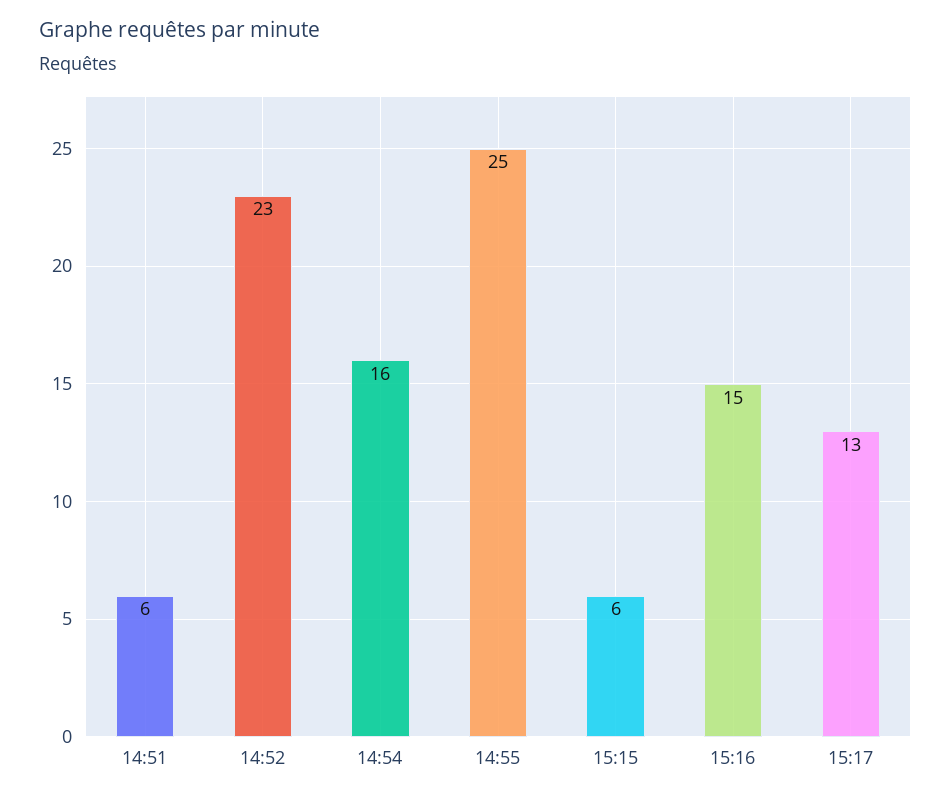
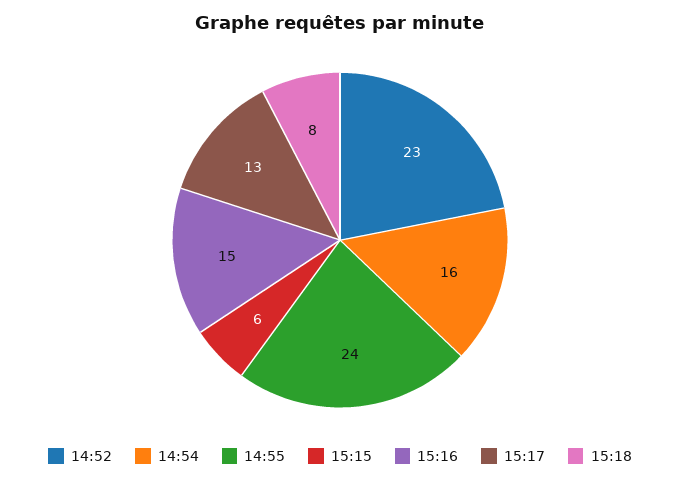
14:51: 6 -> none
14:55: 25 -> 24
15:18: none -> 8

